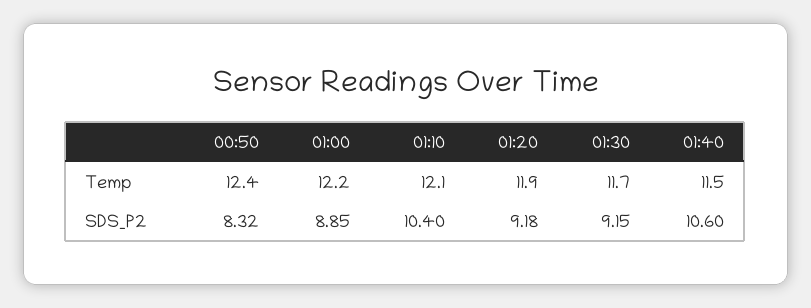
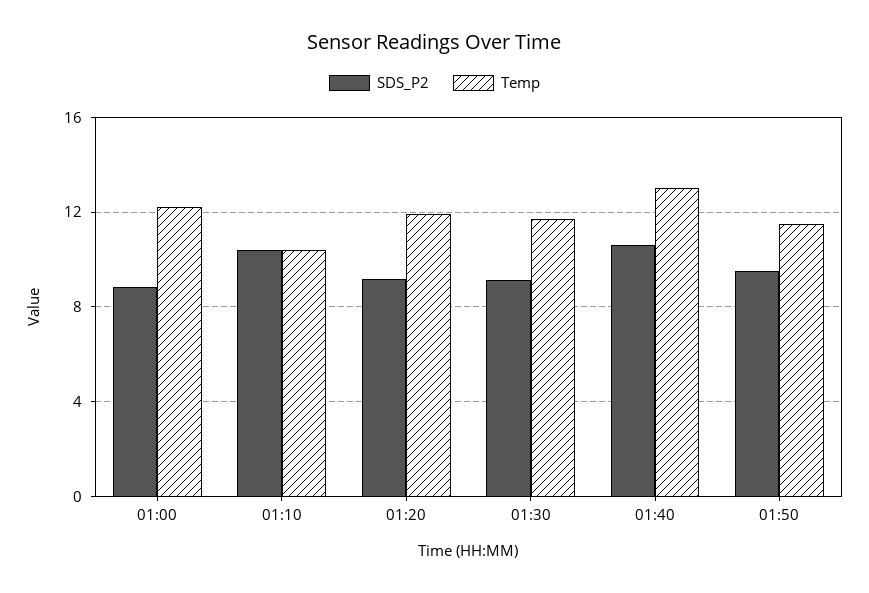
Temp, 00:50: 12.4 -> none
Temp, 01:10: 12.1 -> 10.5
Temp, 01:40: 11.5 -> 13
SDS_P2, 00:50: 8.32 -> none
SDS_P2, 01:50: none -> 9.5
Temp, 01:50: none -> 11.5

